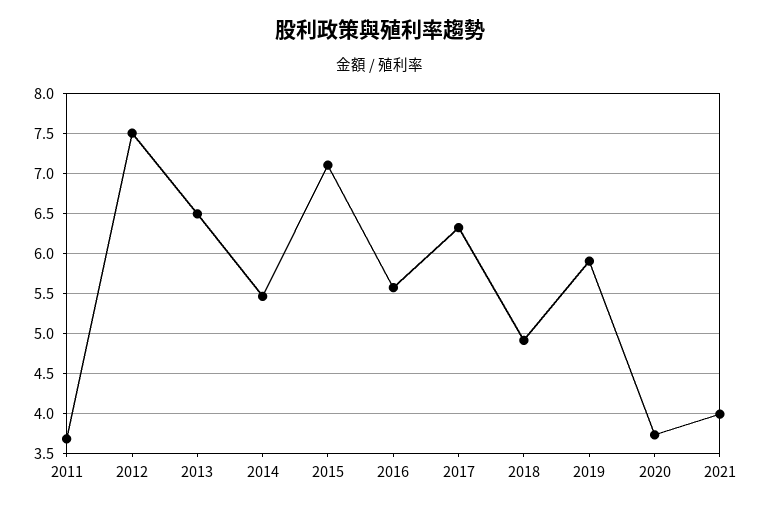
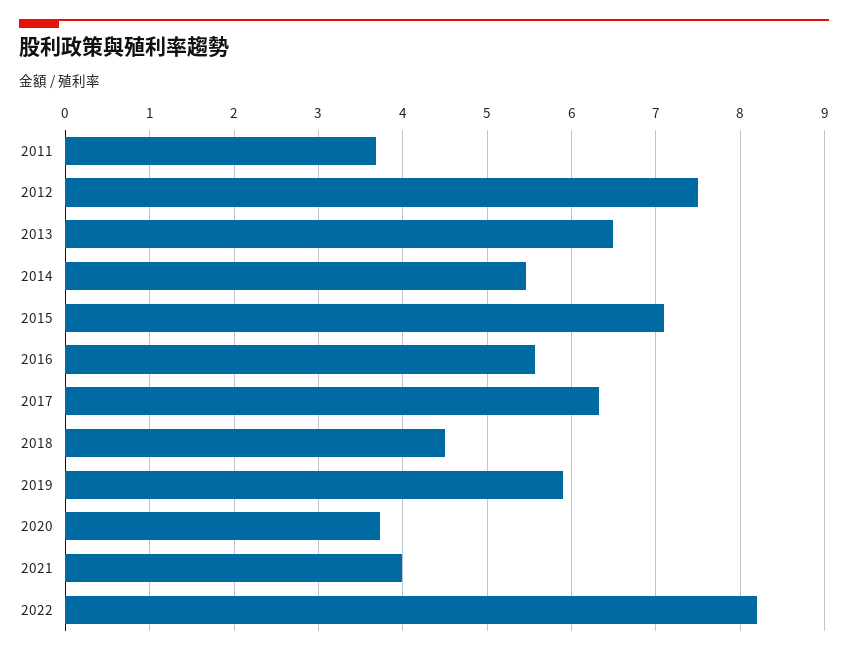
2018: 4.9 -> 4.5
2022: none -> 8.2

